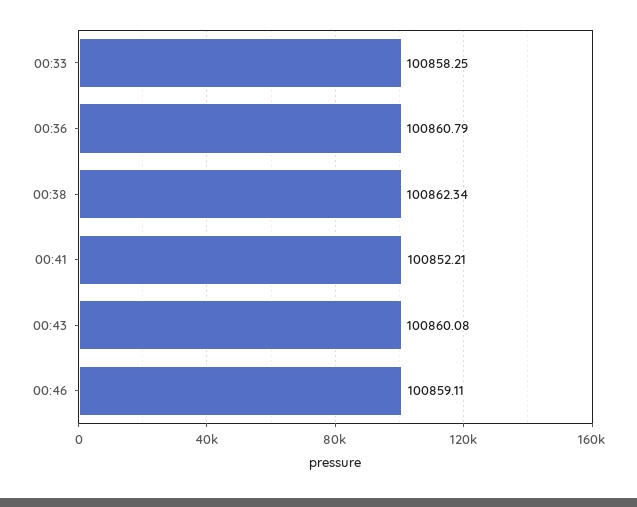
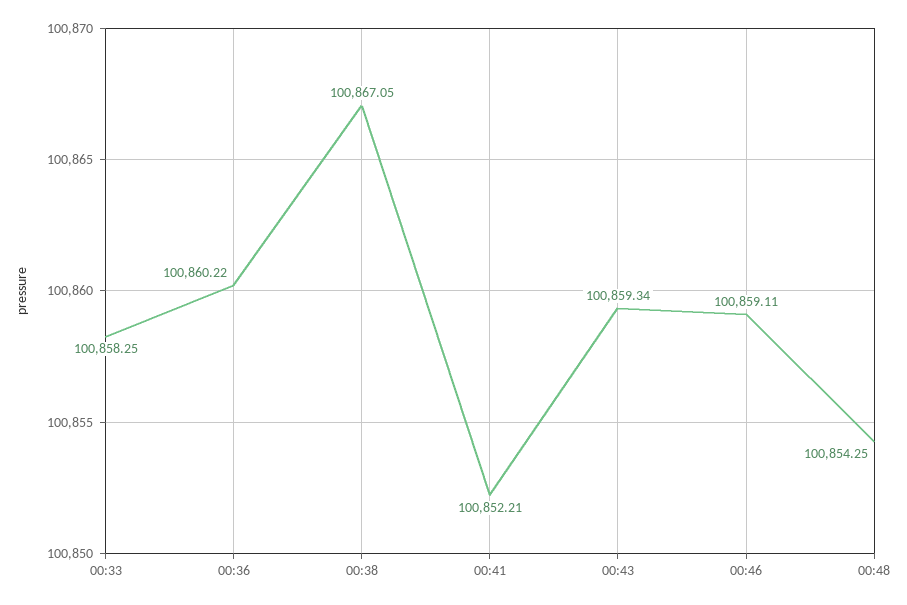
00:36: 100860.79 -> 100860.22
00:38: 100862.34 -> 100867.05
00:43: 100860.08 -> 100859.34
00:48: none -> 100854.25

